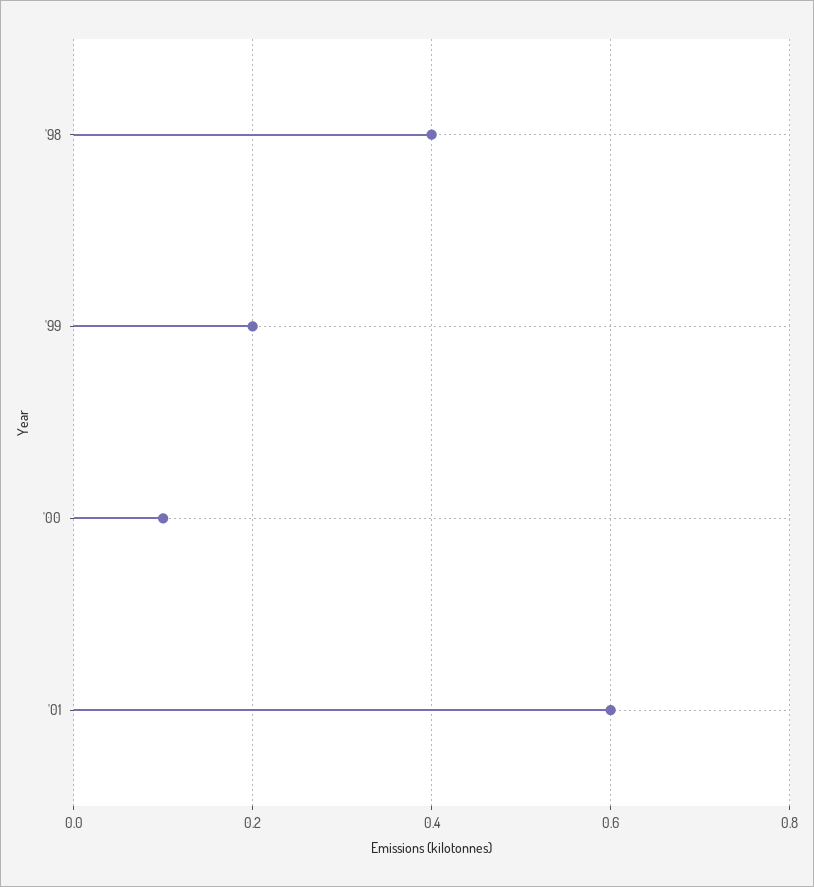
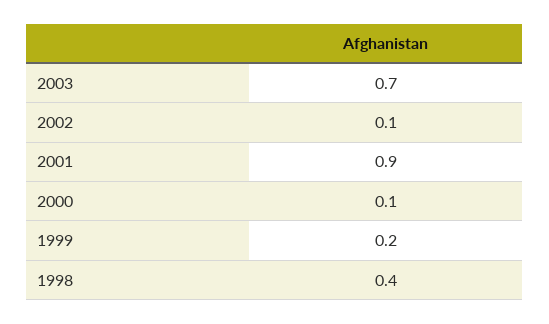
'01: 0.6 -> 0.9
2003: none -> 0.7
2002: none -> 0.1

